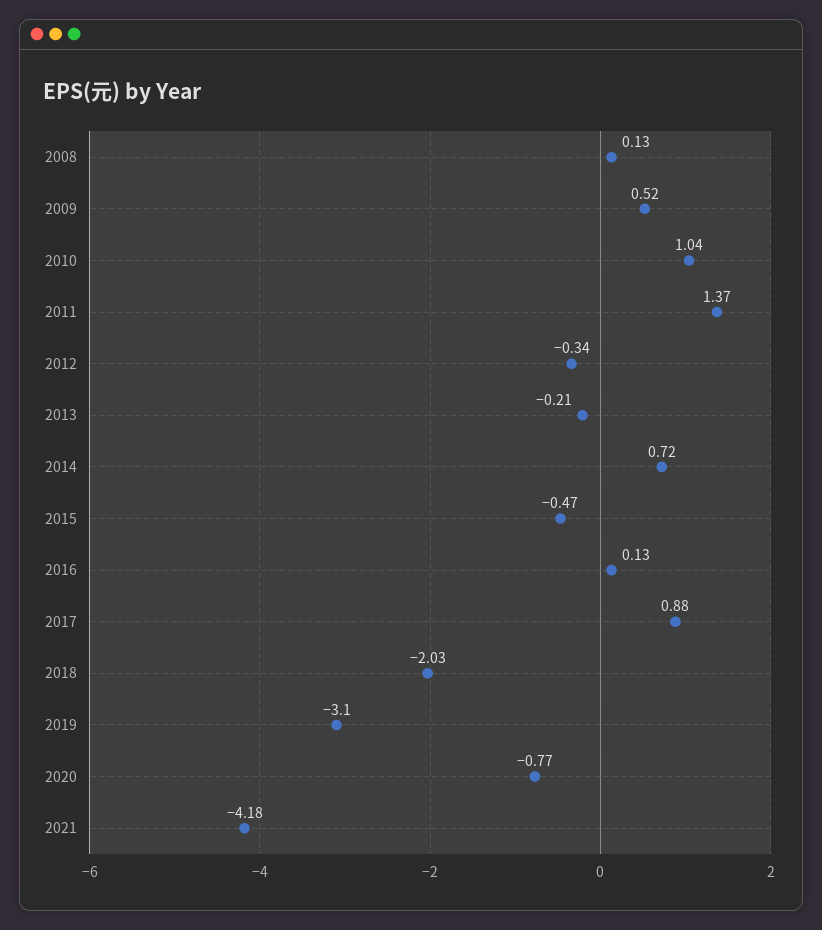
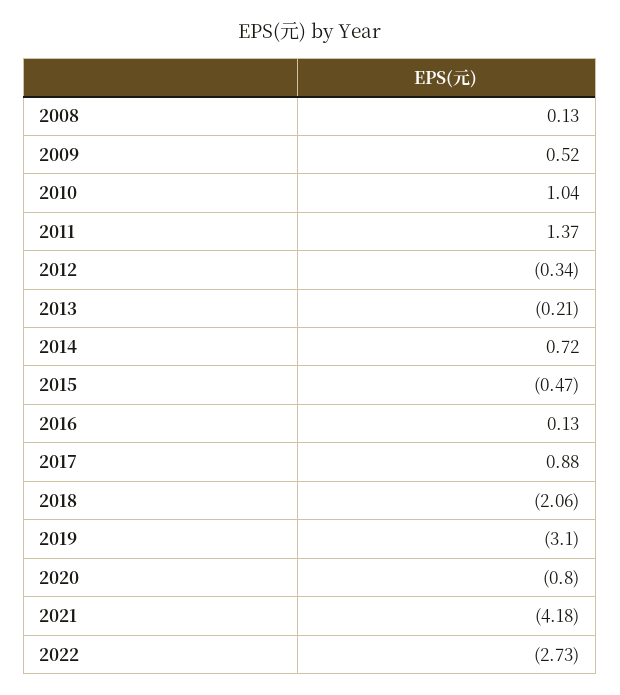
2018: -2.03 -> -2.06
2020: -0.77 -> -0.8
2022: none -> -2.73

